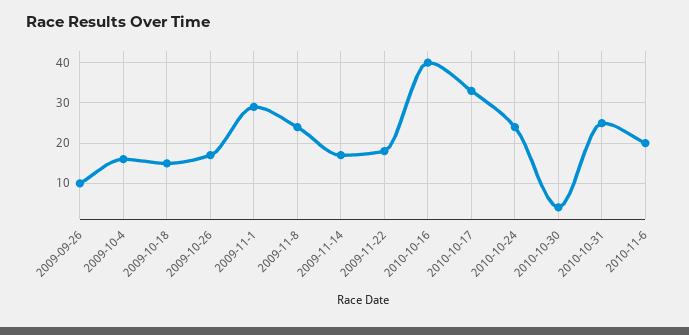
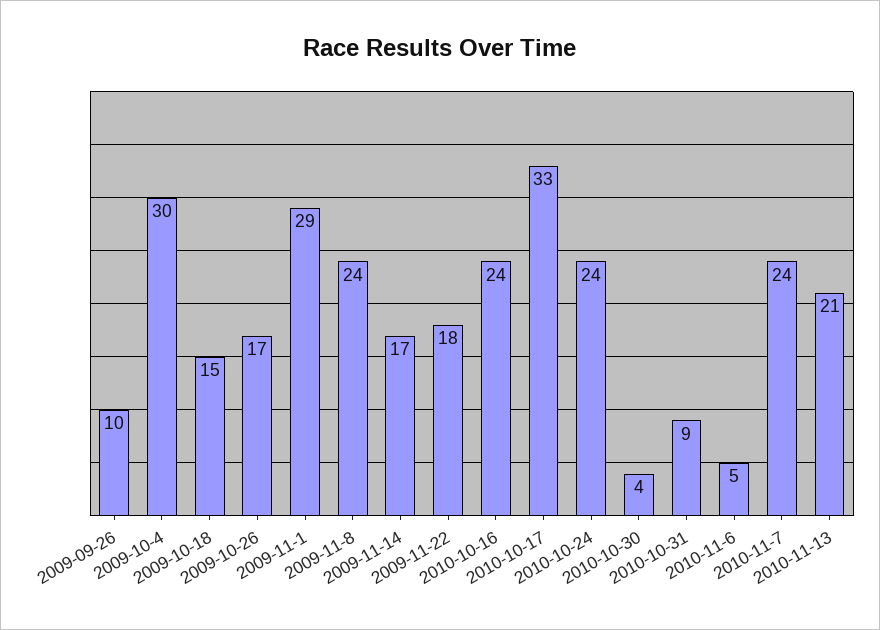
2009-10-4: 15 -> 30
2010-10-16: 40 -> 24
2010-10-31: 25 -> 9
2010-11-6: 20 -> 5
2010-11-7: none -> 24
2010-11-13: none -> 21

